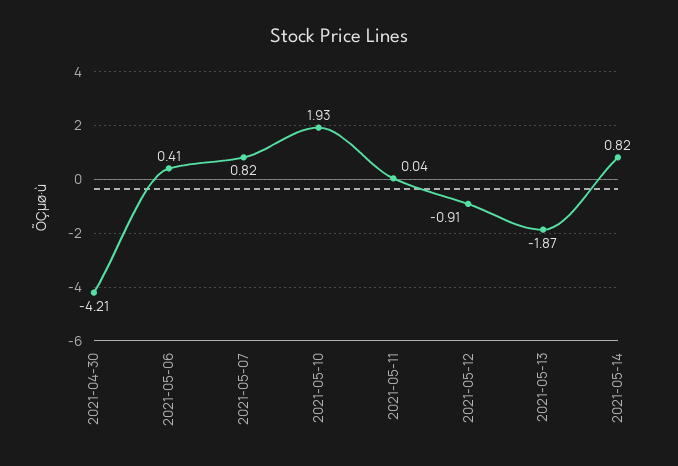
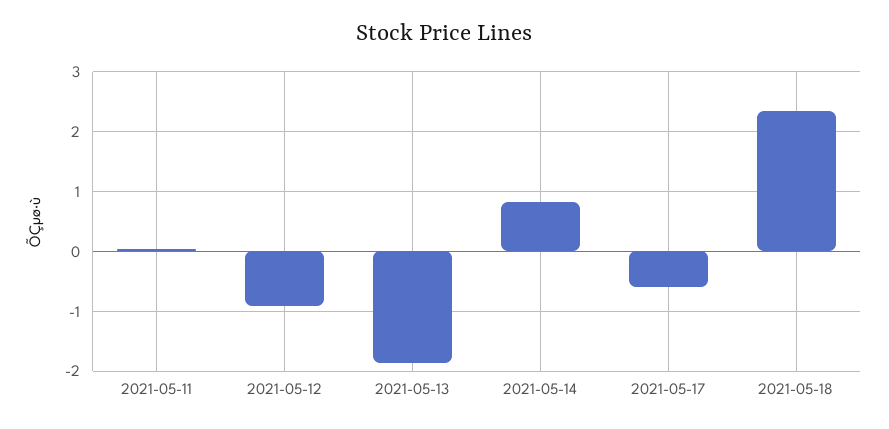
2021-04-30: -4.21 -> none
2021-05-06: 0.41 -> none
2021-05-07: 0.82 -> none
2021-05-10: 1.93 -> none
2021-05-17: none -> -0.6
2021-05-18: none -> 2.4

